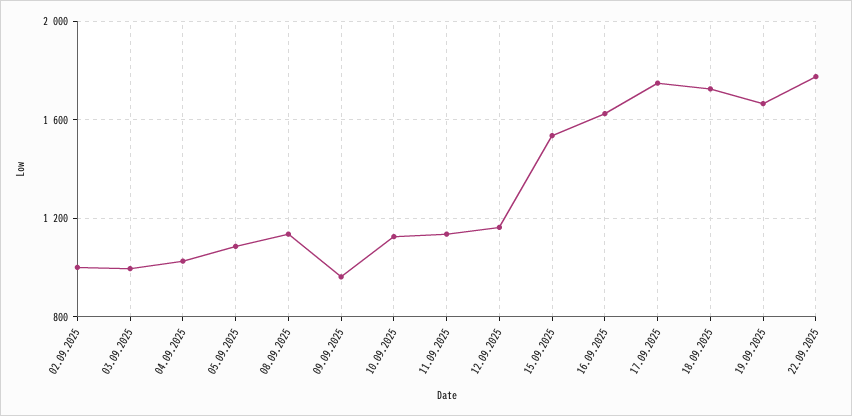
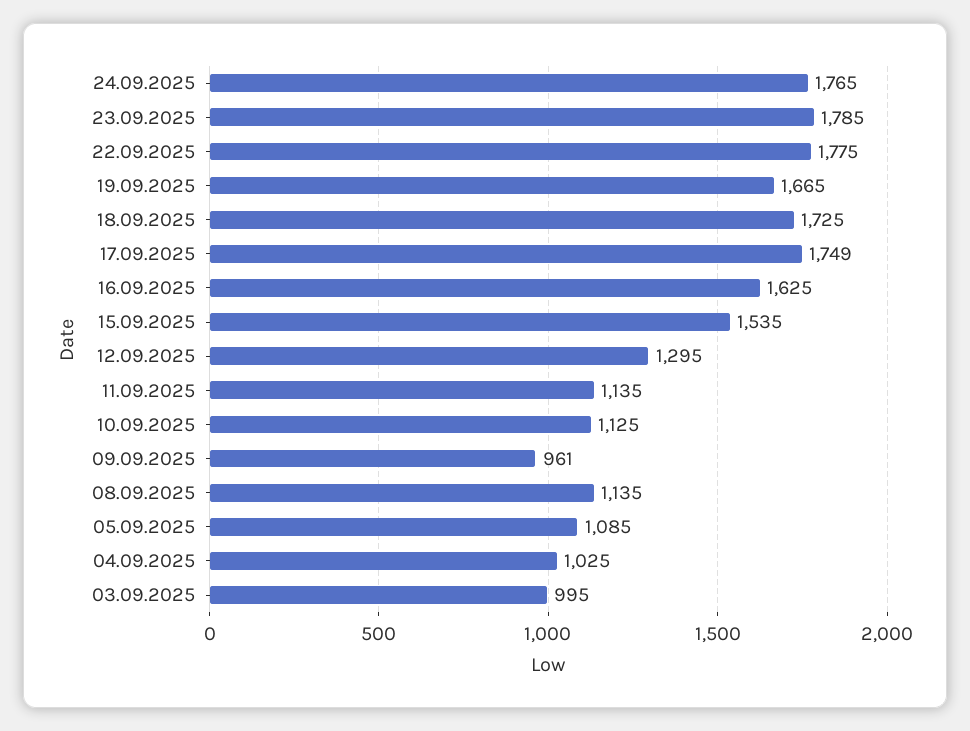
02.09.2025: 1000 -> none
12.09.2025: 1150 -> 1295
24.09.2025: none -> 1765
23.09.2025: none -> 1785

